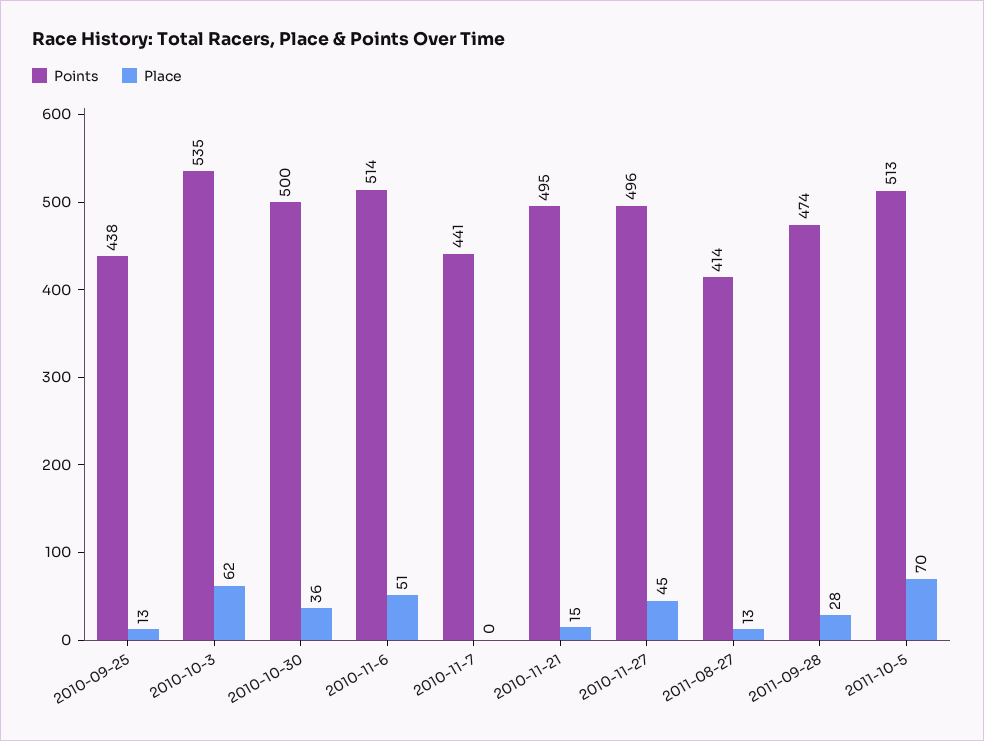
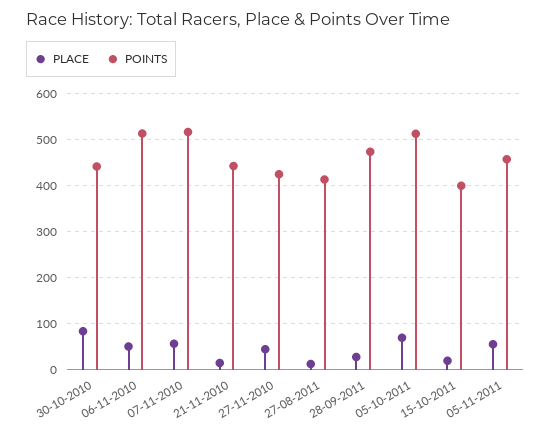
Points, 2010-09-25: 438 -> none
Place, 2010-09-25: 13 -> none
Points, 2010-10-3: 535 -> none
Place, 2010-10-3: 62 -> none
Points, 2010-10-30: 500 -> 440
Place, 2010-10-30: 36 -> 80
Points, 2010-11-7: 441 -> 520
Place, 2010-11-7: 0 -> 60
Points, 2010-11-21: 495 -> 440
Points, 2010-11-27: 496 -> 420
Place, 15-10-2011: none -> 20
Points, 15-10-2011: none -> 400
Place, 05-11-2011: none -> 60
Points, 05-11-2011: none -> 460

